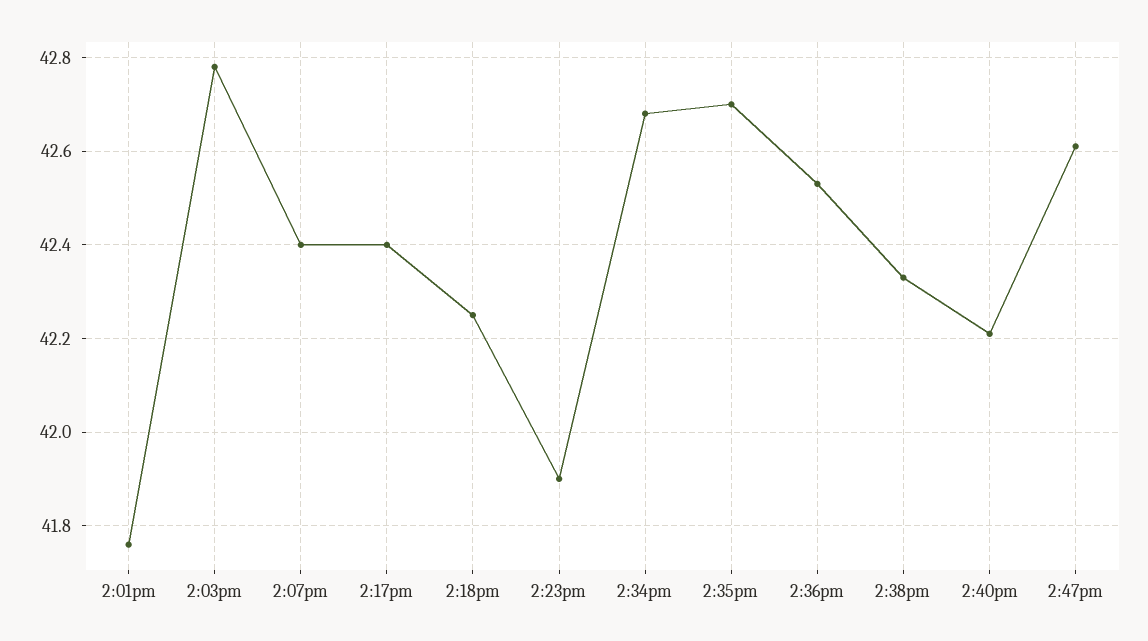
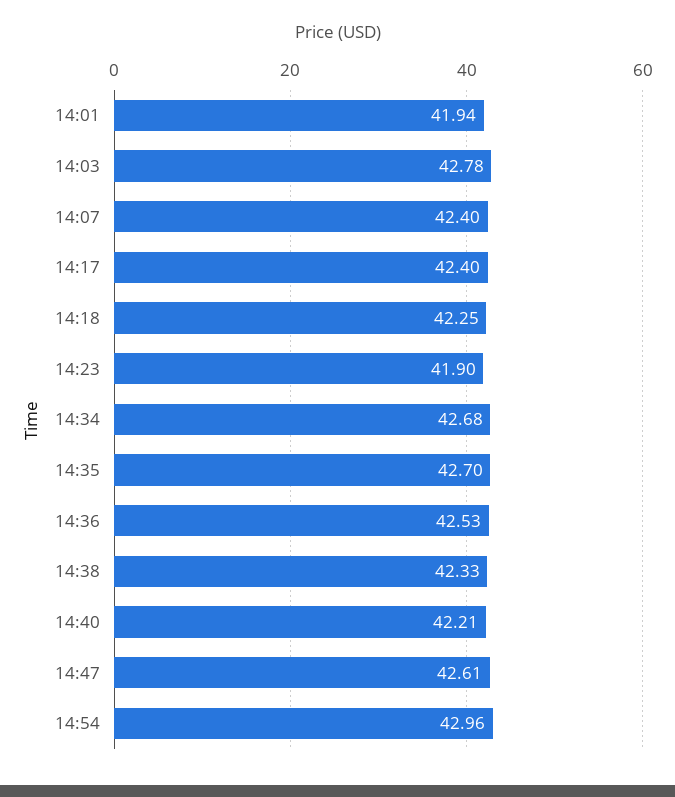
2:01pm: 41.75 -> 41.94
14:54: none -> 42.96

